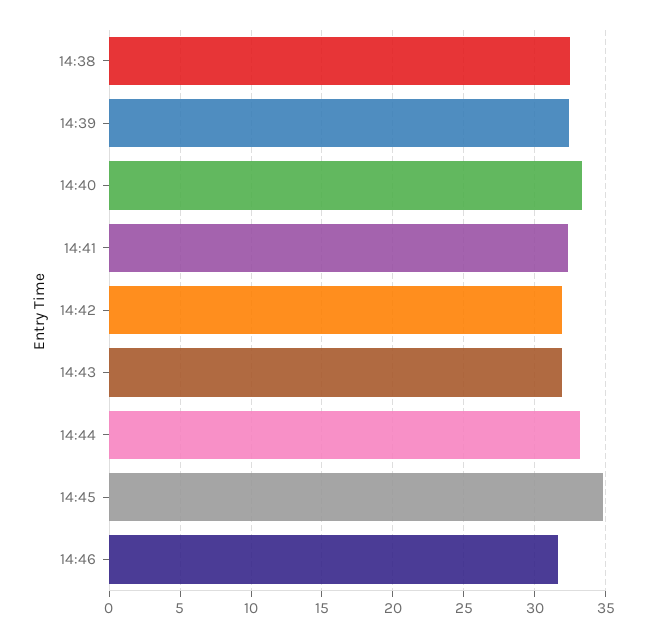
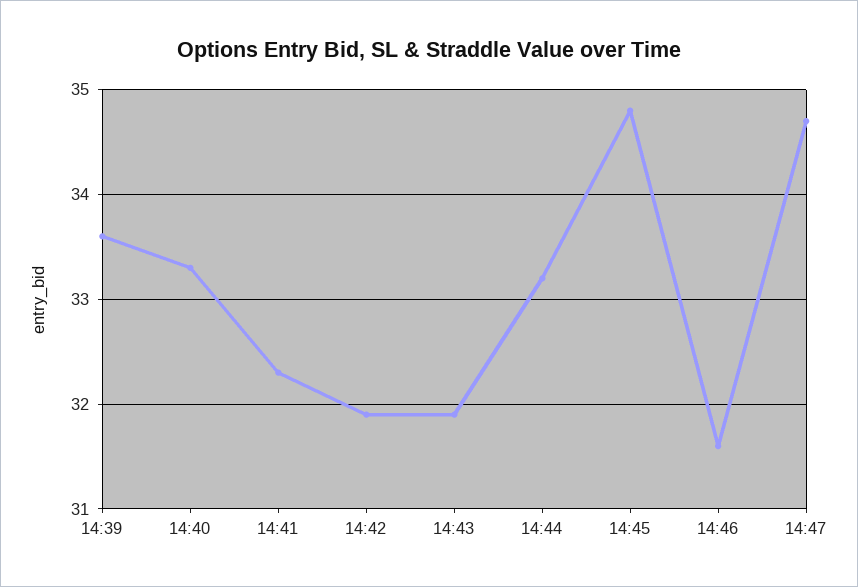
14:38: 32.5 -> none
14:39: 32.5 -> 33.6
14:47: none -> 34.7

